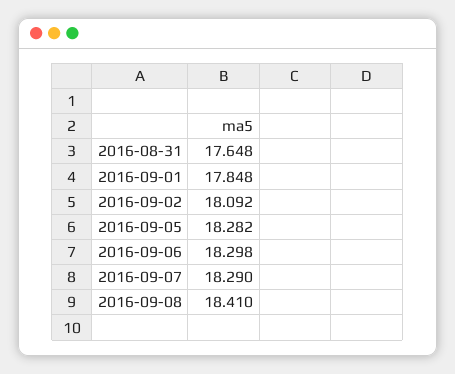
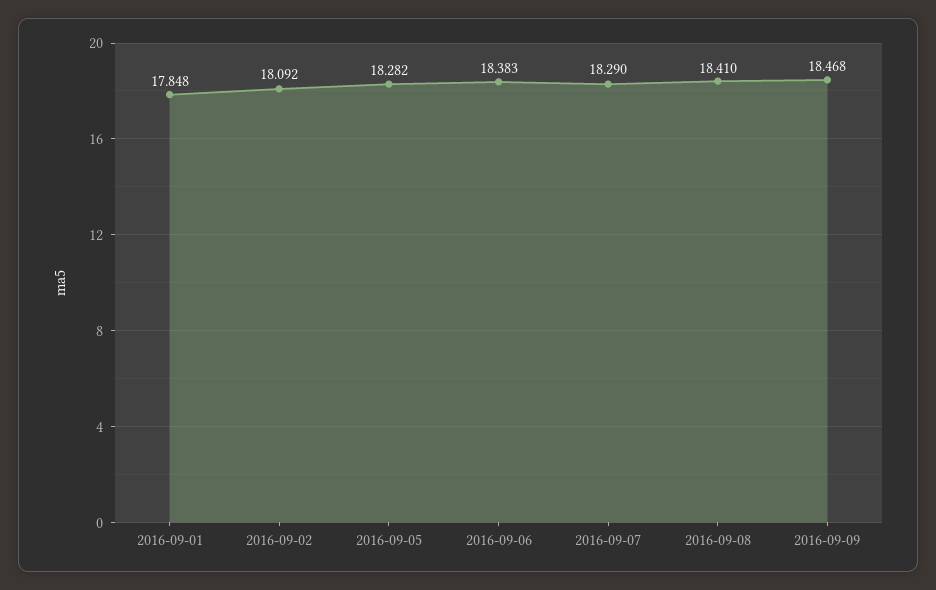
2016-08-31: 17.648 -> none
2016-09-06: 18.298 -> 18.383
2016-09-09: none -> 18.468

